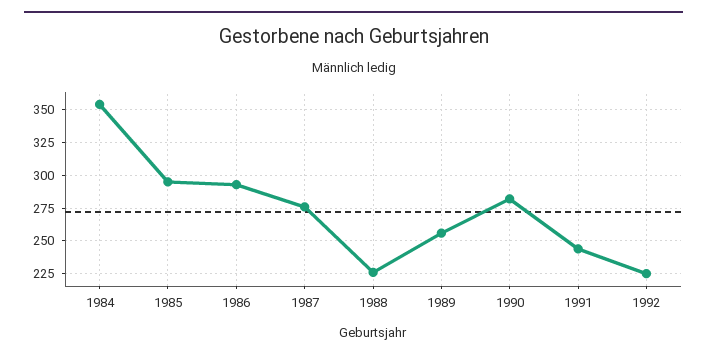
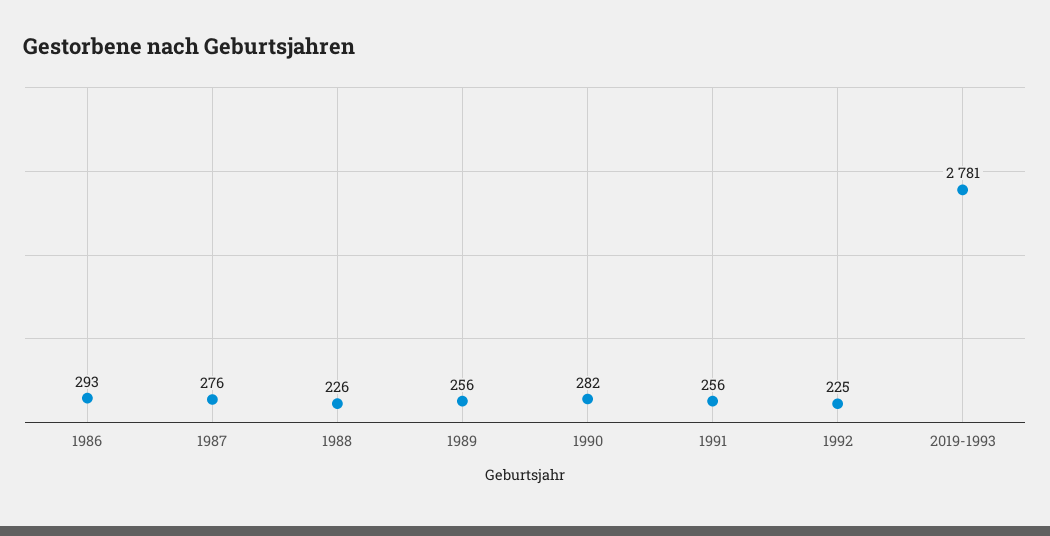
1984: 355 -> none
1985: 295 -> none
1991: 245 -> 256
2019-1993: none -> 2781

